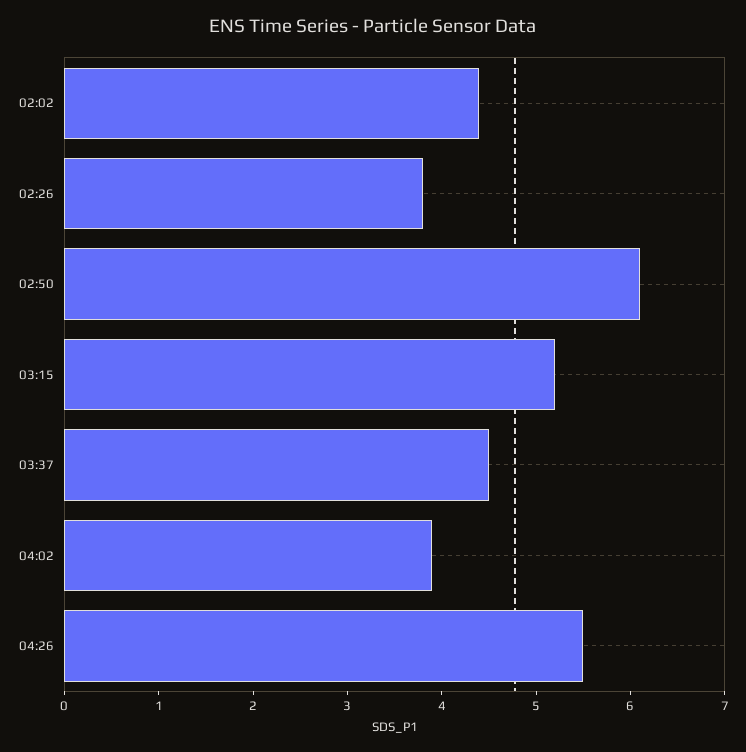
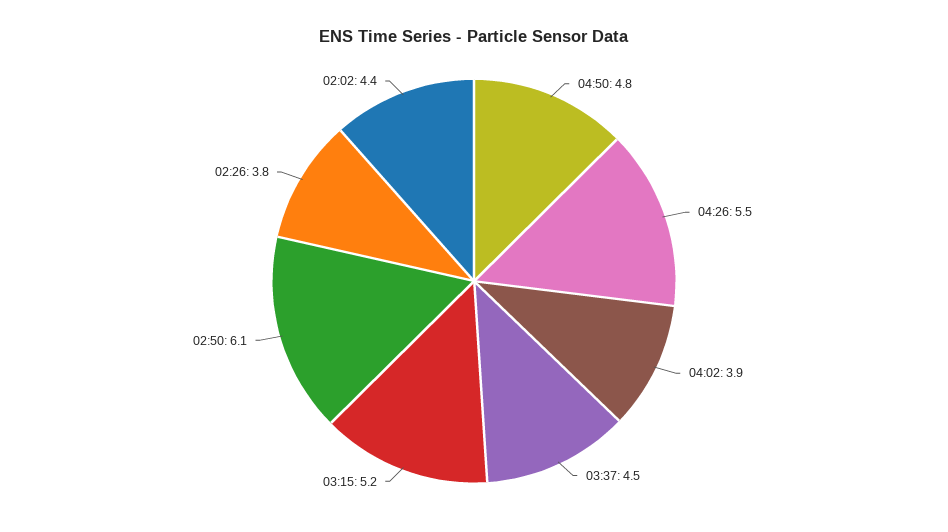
04:50: none -> 4.8

